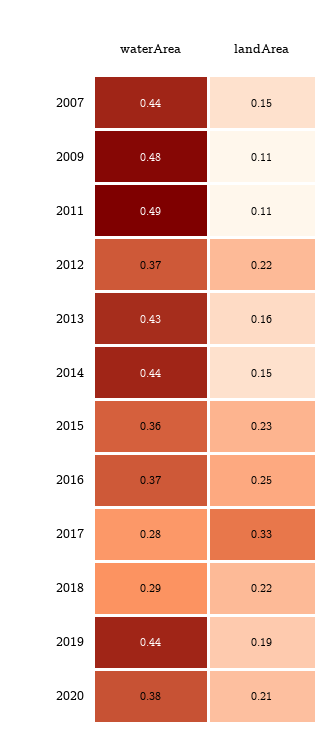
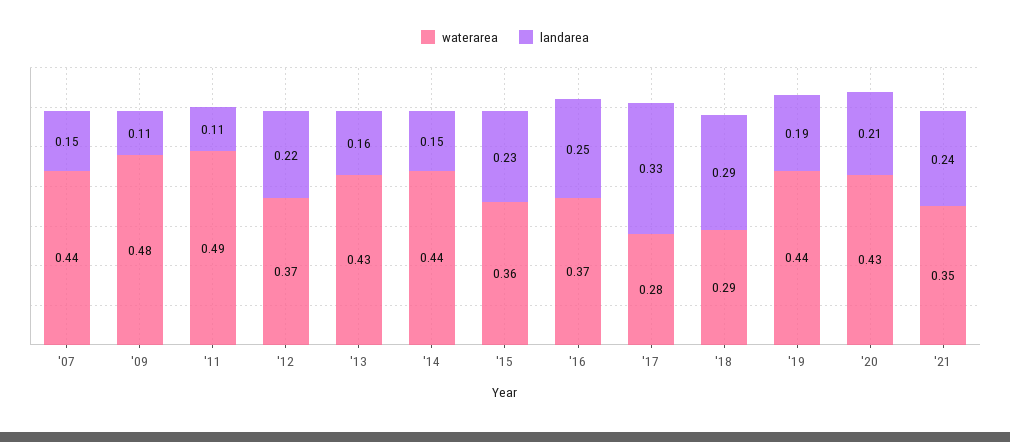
landArea, 2018: 0.22 -> 0.29
waterArea, 2020: 0.38 -> 0.43
waterArea, '21: none -> 0.35
landArea, '21: none -> 0.24

